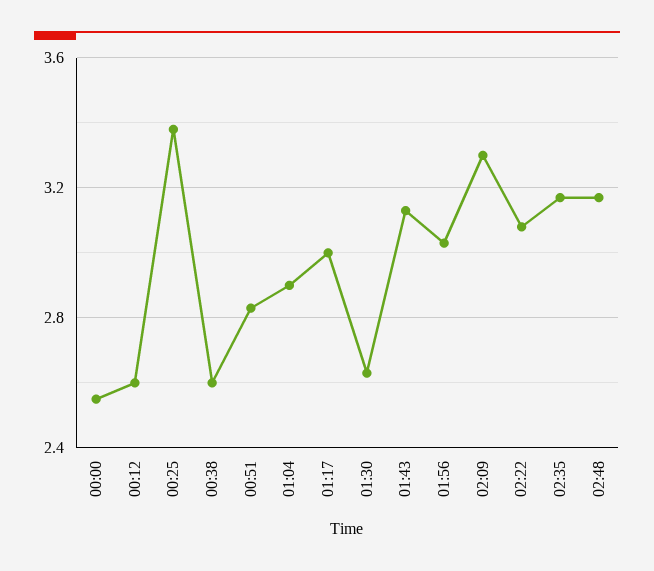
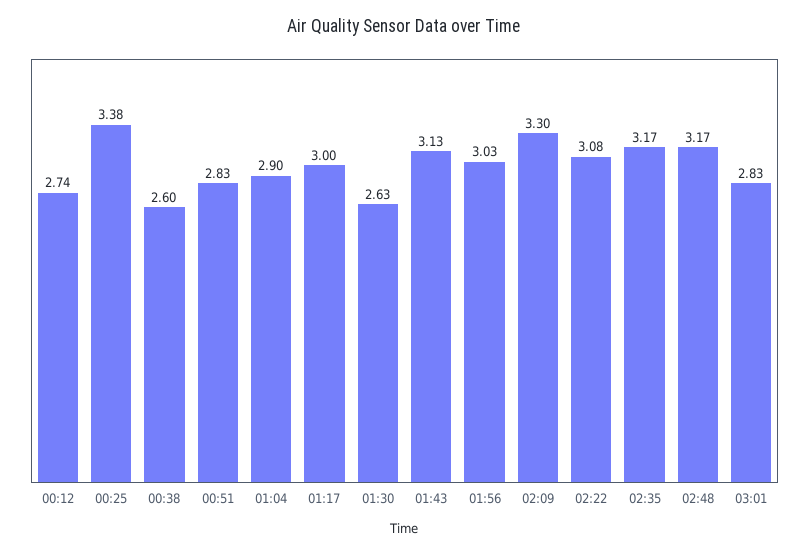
00:00: 2.55 -> none
00:12: 2.6 -> 2.74
03:01: none -> 2.83

